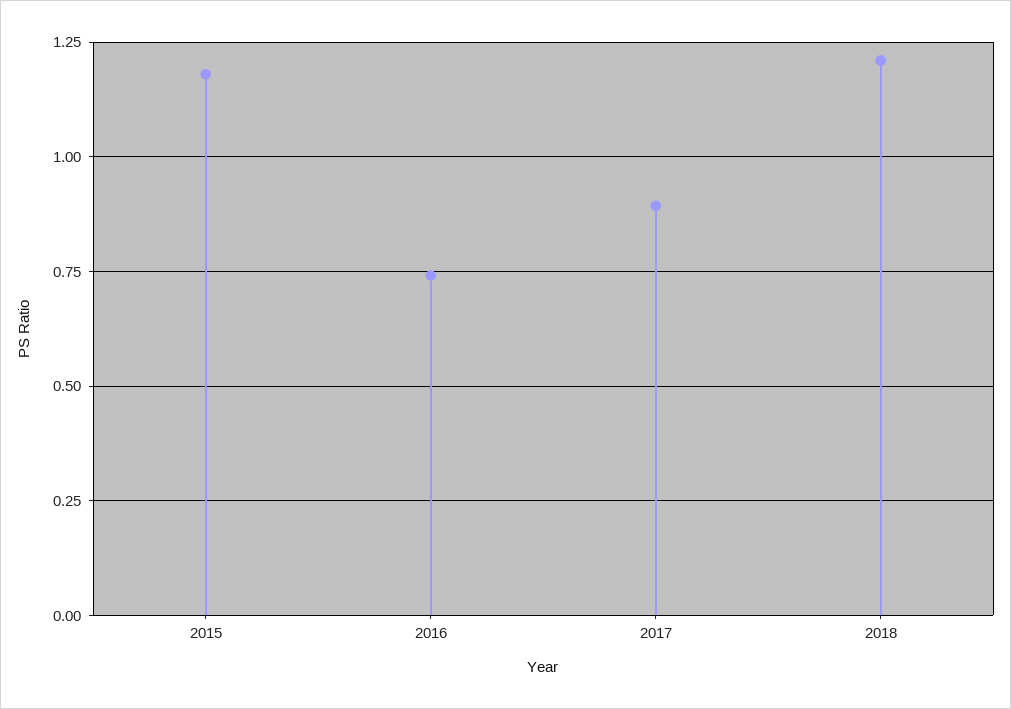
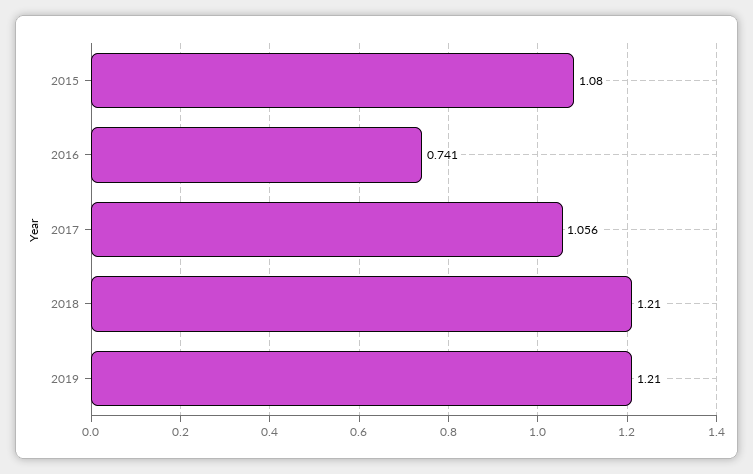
2015: 1.175 -> 1.08
2017: 0.9 -> 1.056
2019: none -> 1.21

